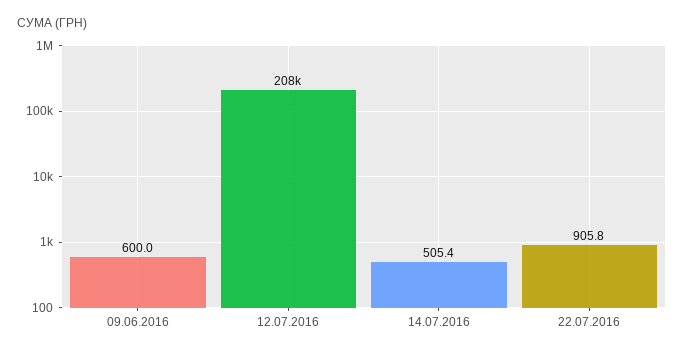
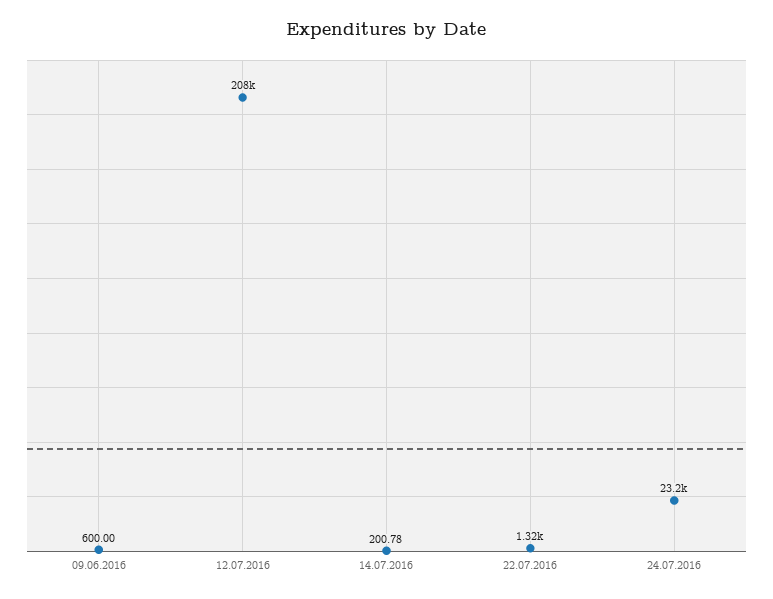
14.07.2016: 505.4 -> 200.78
22.07.2016: 905.8 -> 1320
24.07.2016: none -> 23200

